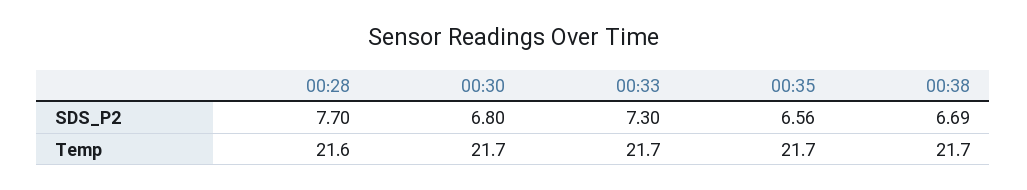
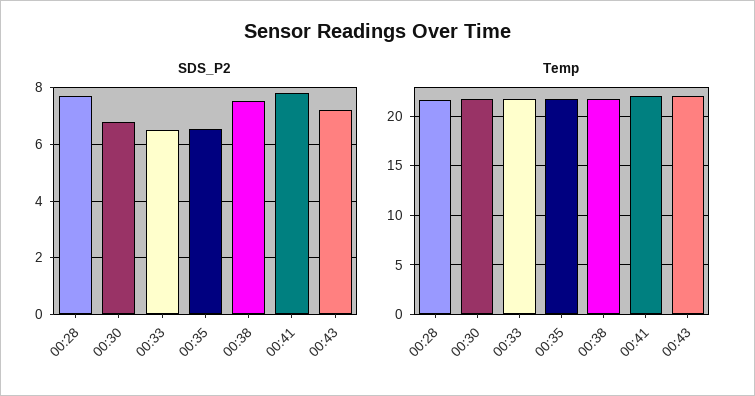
SDS_P2, 00:33: 7.3 -> 6.5
SDS_P2, 00:38: 6.69 -> 7.5
SDS_P2, 00:41: none -> 7.75
SDS_P2, 00:43: none -> 7.25
Temp, 00:41: none -> 22
Temp, 00:43: none -> 22

